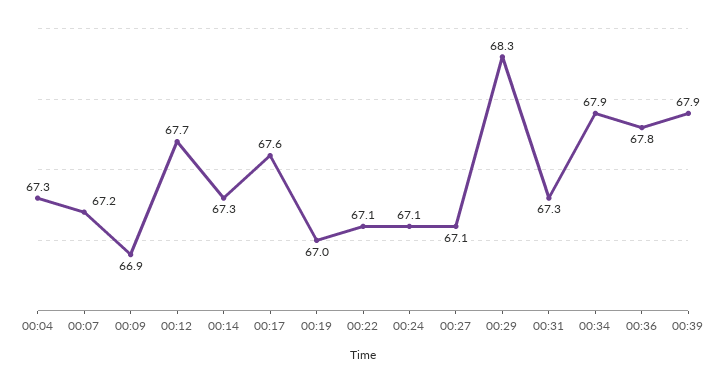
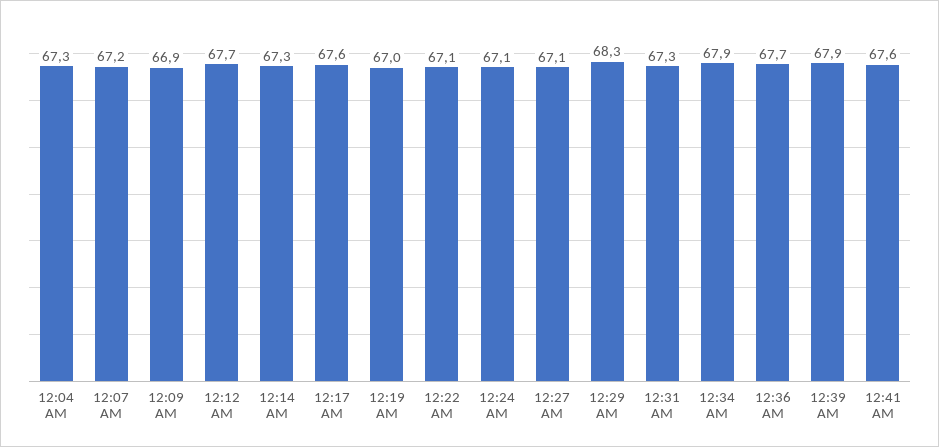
00:36: 67.8 -> 67.7
12:41 AM: none -> 67.6

